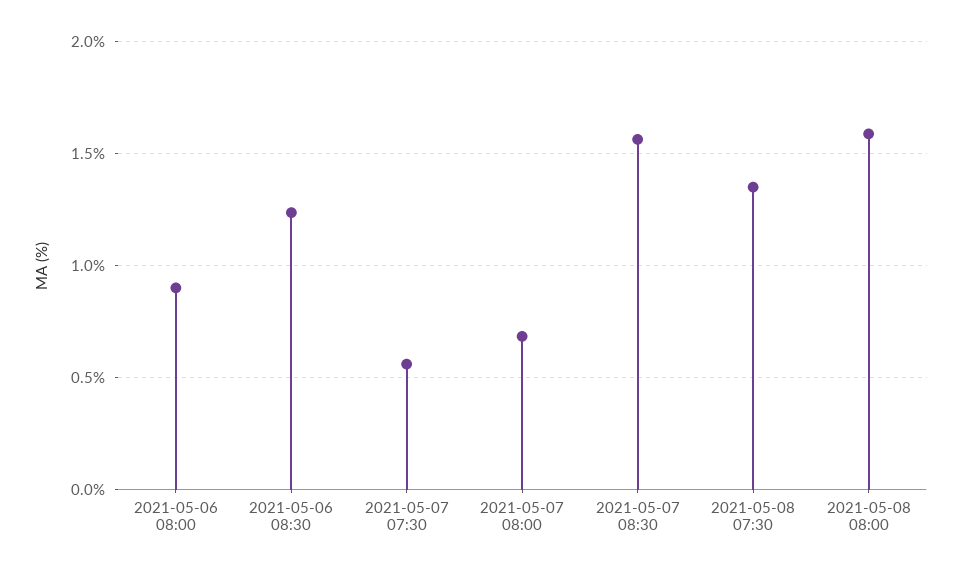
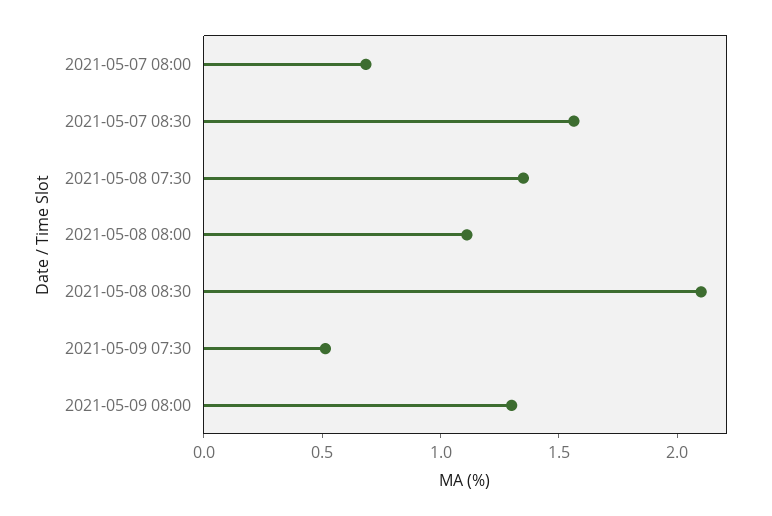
2021-05-06 08:00: 0.9 -> none
2021-05-06 08:30: 1.25 -> none
2021-05-07 07:30: 0.55 -> none
2021-05-08 08:00: 1.6 -> 1.1
2021-05-08 08:30: none -> 2.1
2021-05-09 07:30: none -> 0.5
2021-05-09 08:00: none -> 1.3

